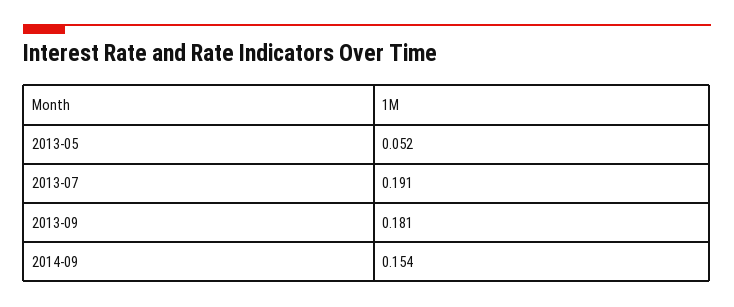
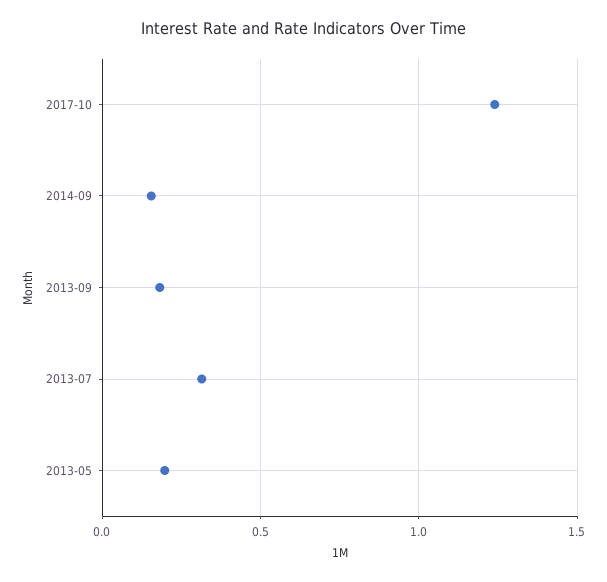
2013-05: 0.052 -> 0.2
2013-07: 0.191 -> 0.3
2017-10: none -> 1.25

